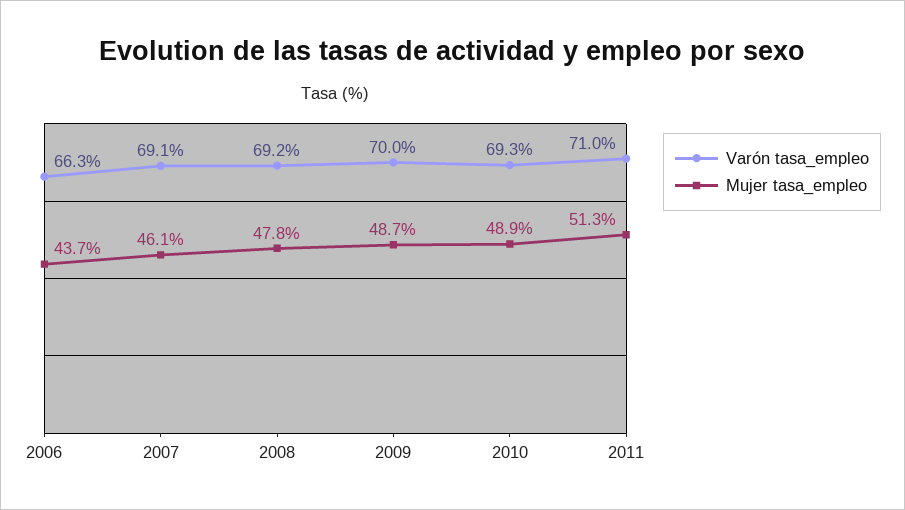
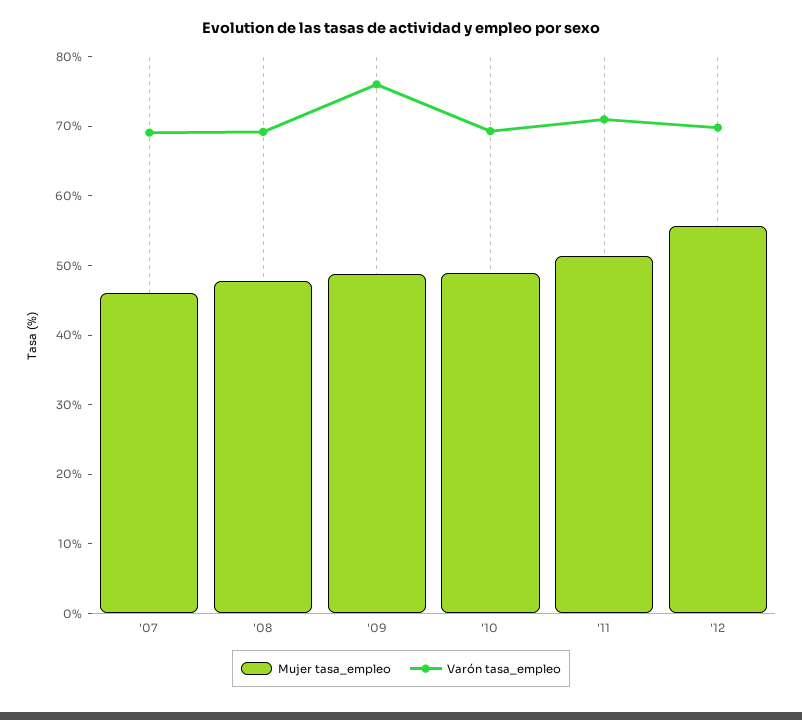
Varón tasa_empleo, 2006: 66.3 -> none
Mujer tasa_empleo, 2006: 43.7 -> none
Varón tasa_empleo, 2009: 70 -> 76
Mujer tasa_empleo, '12: none -> 56
Varón tasa_empleo, '12: none -> 70

